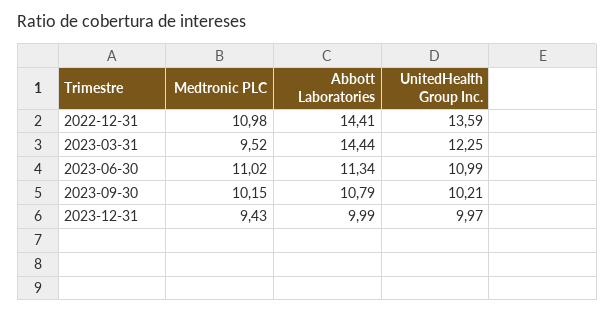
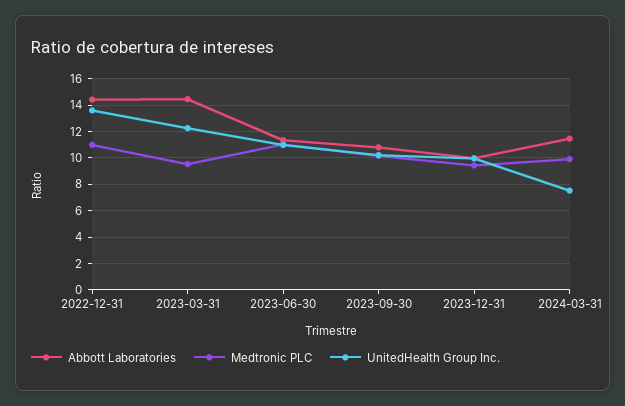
Abbott Laboratories, 2024-03-31: none -> 11.5
Medtronic PLC, 2024-03-31: none -> 10
UnitedHealth Group Inc., 2024-03-31: none -> 7.5

